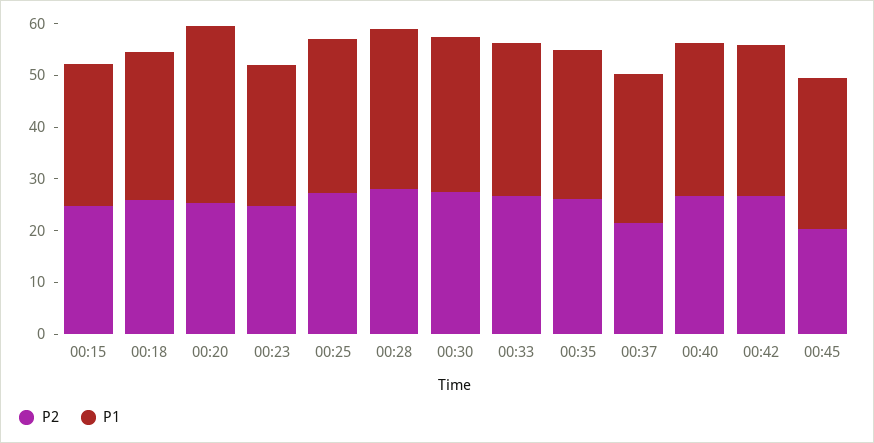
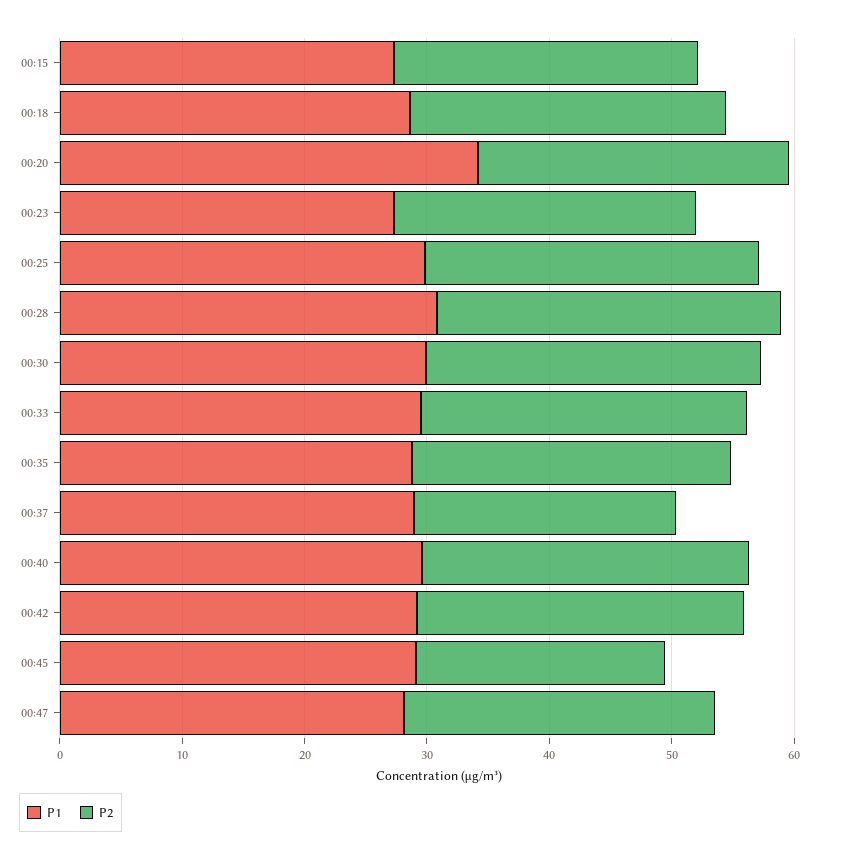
P1, 00:47: none -> 28
P2, 00:47: none -> 26

